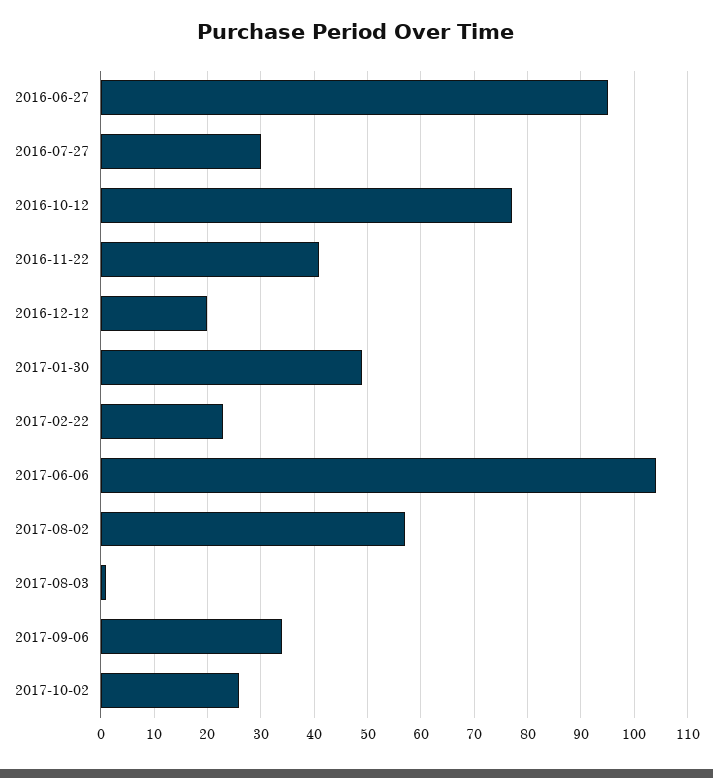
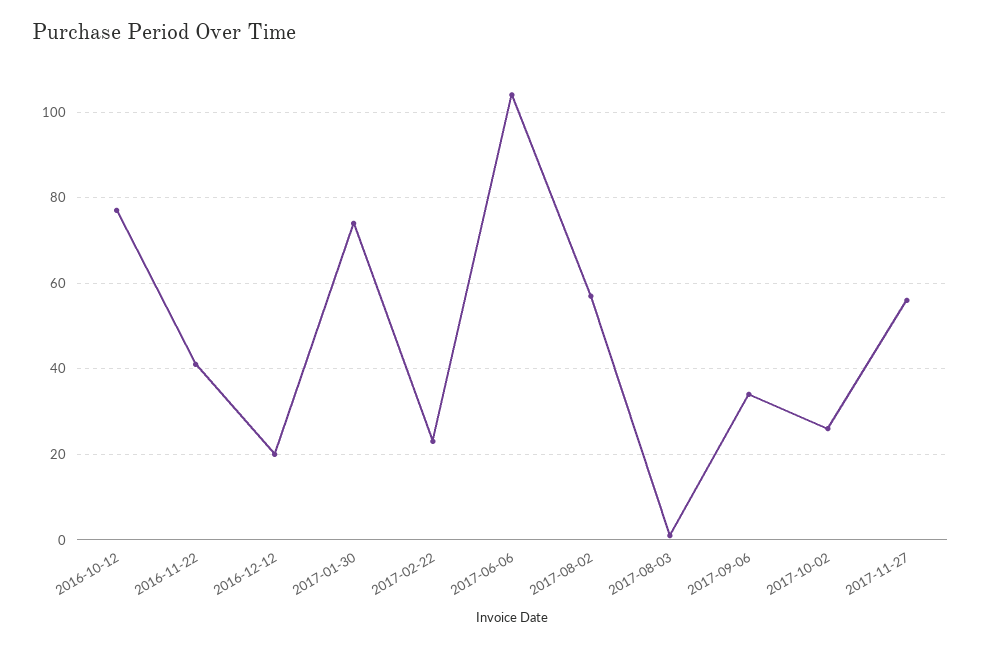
2016-06-27: 95 -> none
2016-07-27: 30 -> none
2017-01-30: 50 -> 75
2017-11-27: none -> 55

